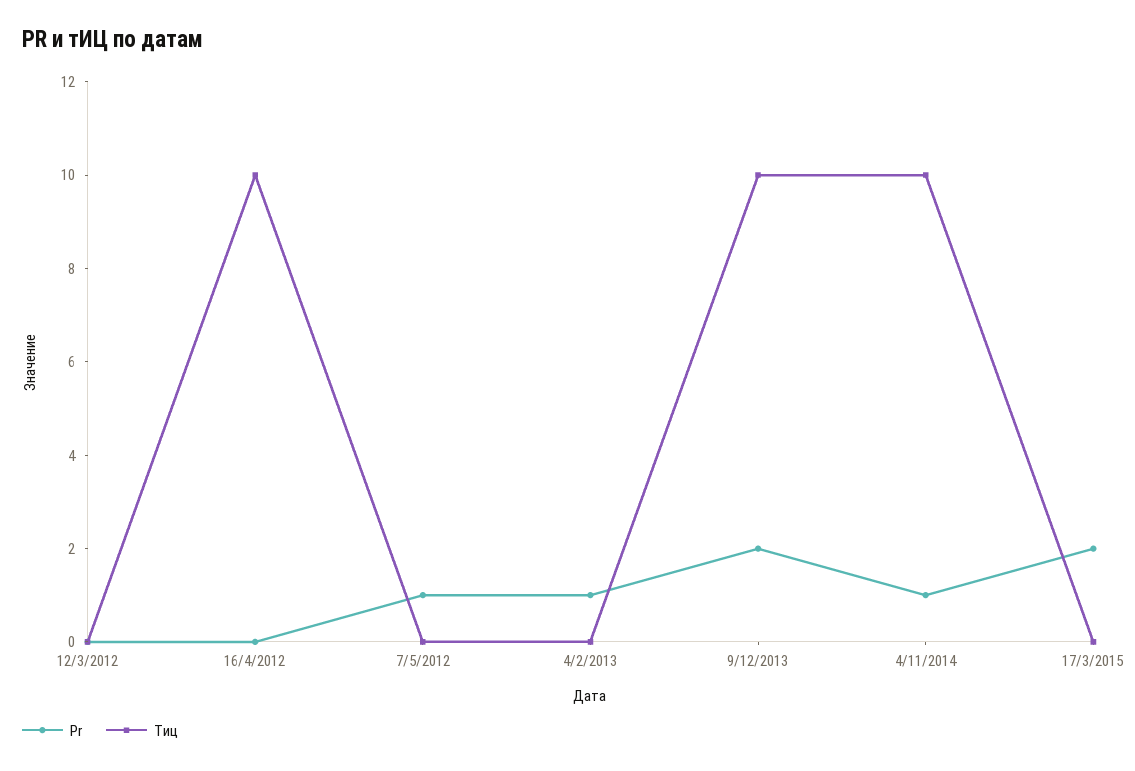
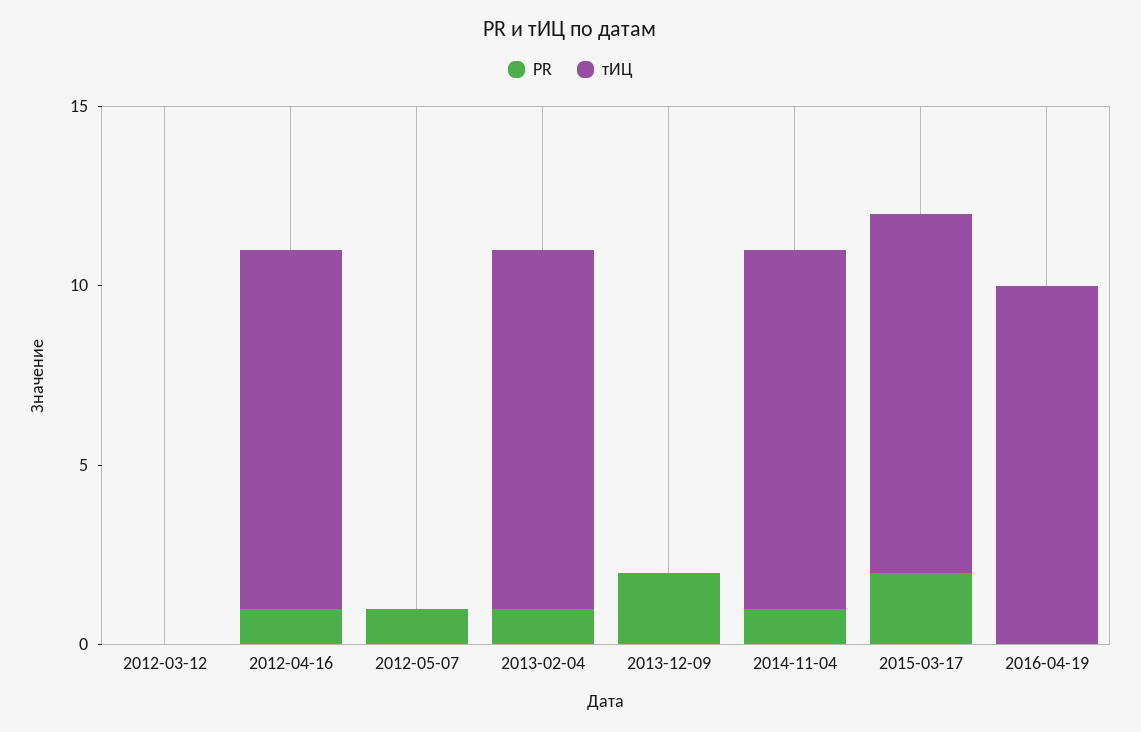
Pr, 16/4/2012: 0 -> 1
Тиц, 4/2/2013: 0 -> 10
Тиц, 9/12/2013: 10 -> 0
Тиц, 17/3/2015: 0 -> 10
Pr, 2016-04-19: none -> 0
Тиц, 2016-04-19: none -> 10

